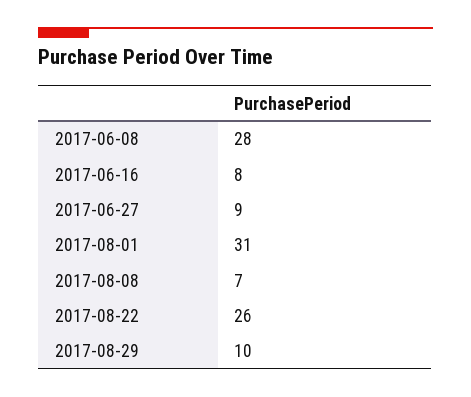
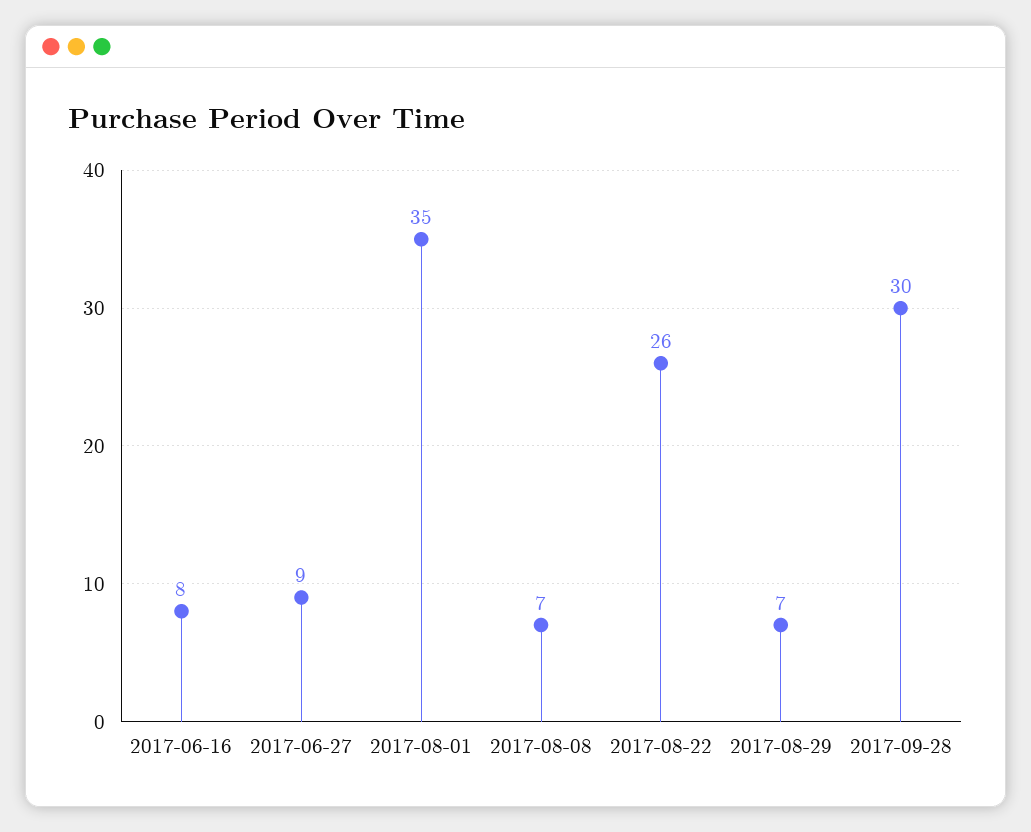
2017-06-08: 28 -> none
2017-08-01: 31 -> 35
2017-08-29: 10 -> 7
2017-09-28: none -> 30

